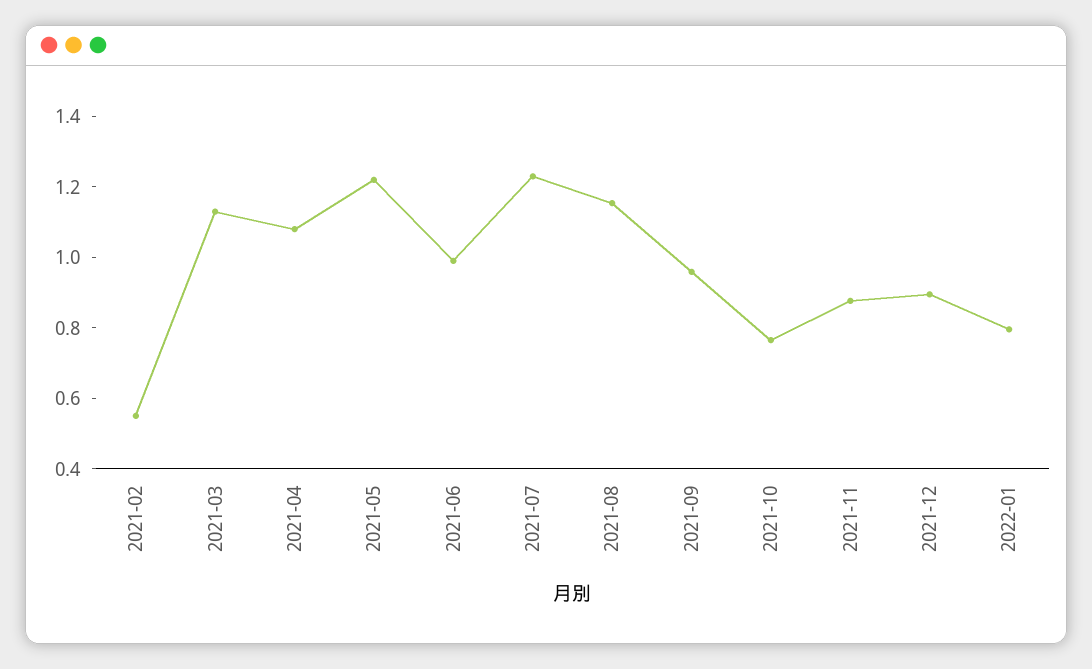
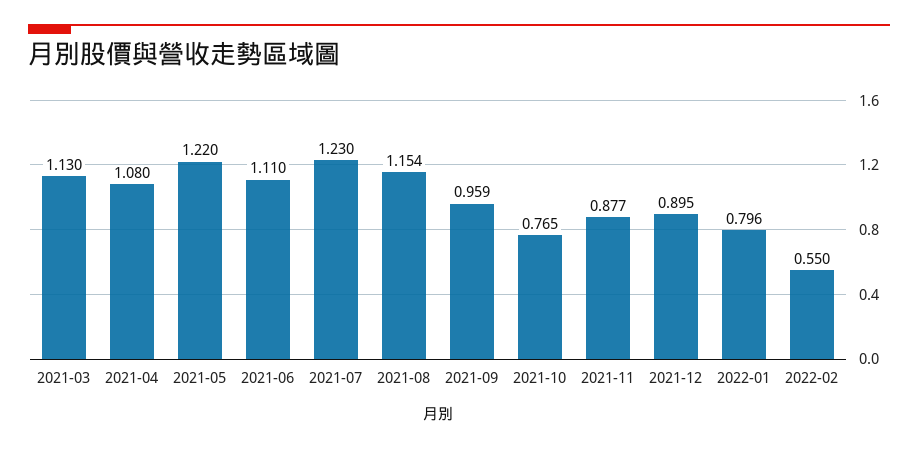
2021-02: 0.55 -> none
2021-06: 1 -> 1.11
2022-02: none -> 0.55

